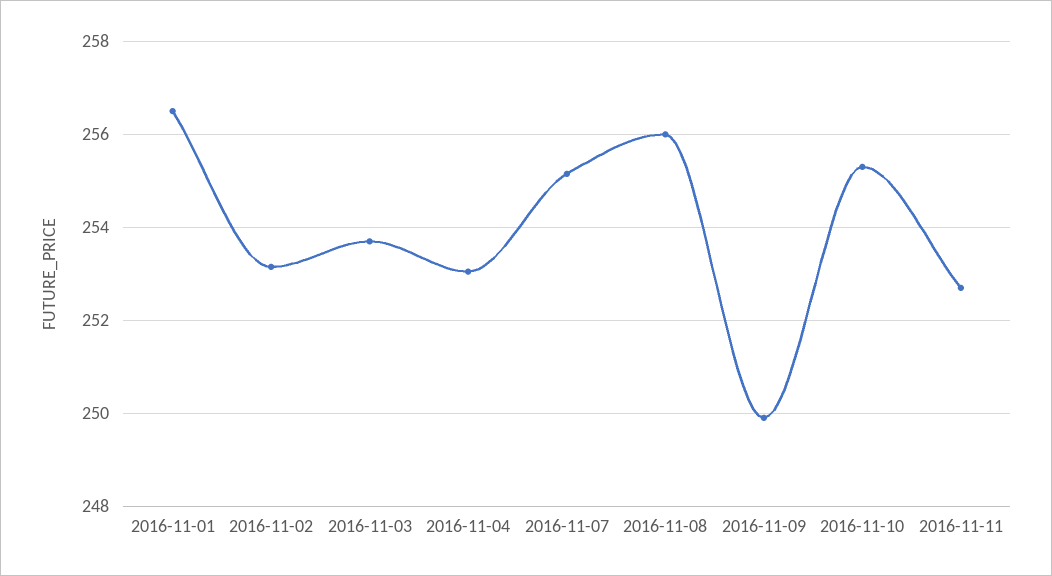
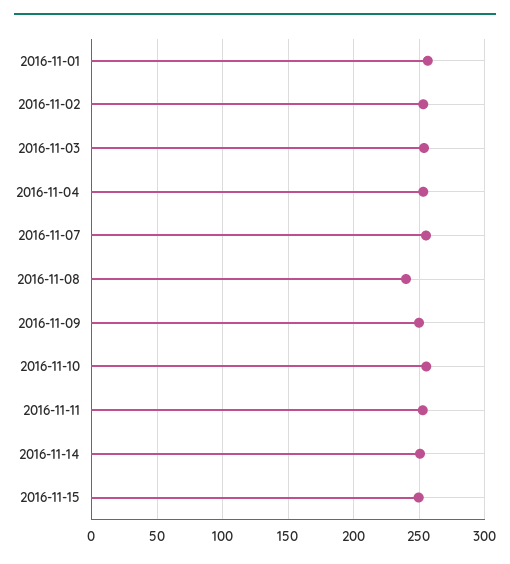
2016-11-08: 256 -> 240
2016-11-14: none -> 250
2016-11-15: none -> 250

